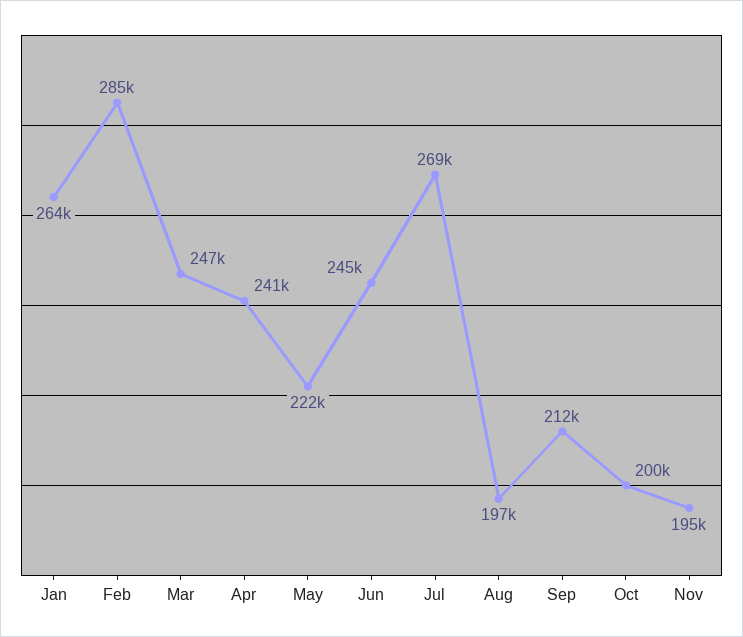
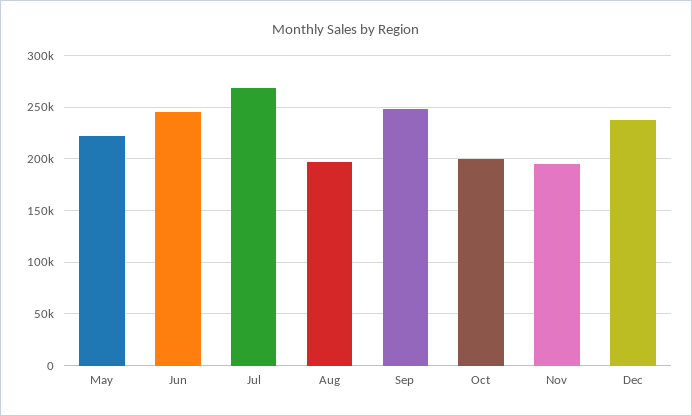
Jan: 264000 -> none
Feb: 285000 -> none
Mar: 247000 -> none
Apr: 241000 -> none
Sep: 212000 -> 250000
Dec: none -> 240000

